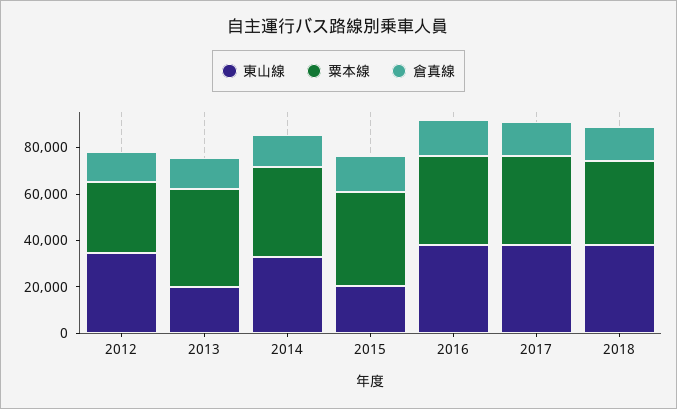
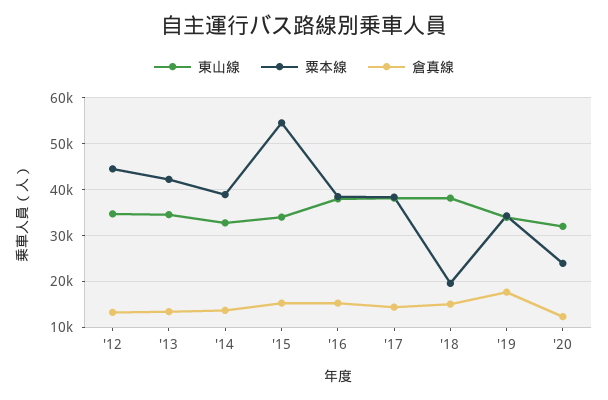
粟本線, 2012: 30000 -> 44000
東山線, 2013: 20000 -> 34000
東山線, 2015: 20000 -> 34000
粟本線, 2015: 40000 -> 54000
粟本線, 2018: 35000 -> 20000
東山線, '19: none -> 34000
粟本線, '19: none -> 34000
倉真線, '19: none -> 18000
東山線, '20: none -> 32000
粟本線, '20: none -> 24000
倉真線, '20: none -> 12000

